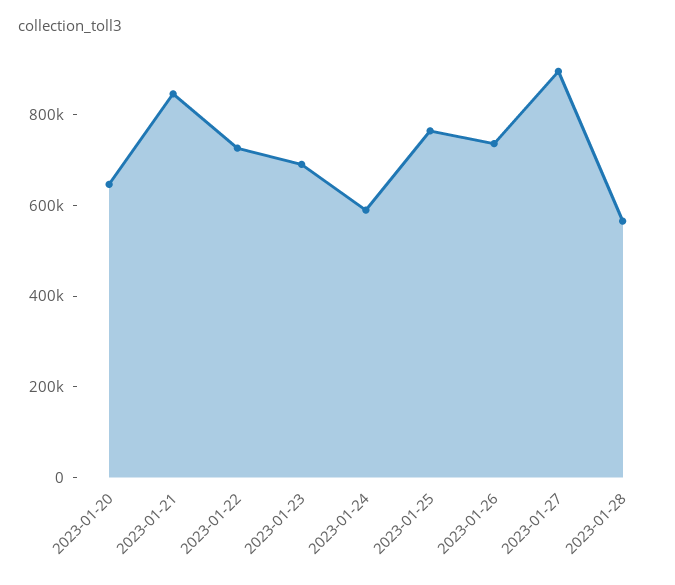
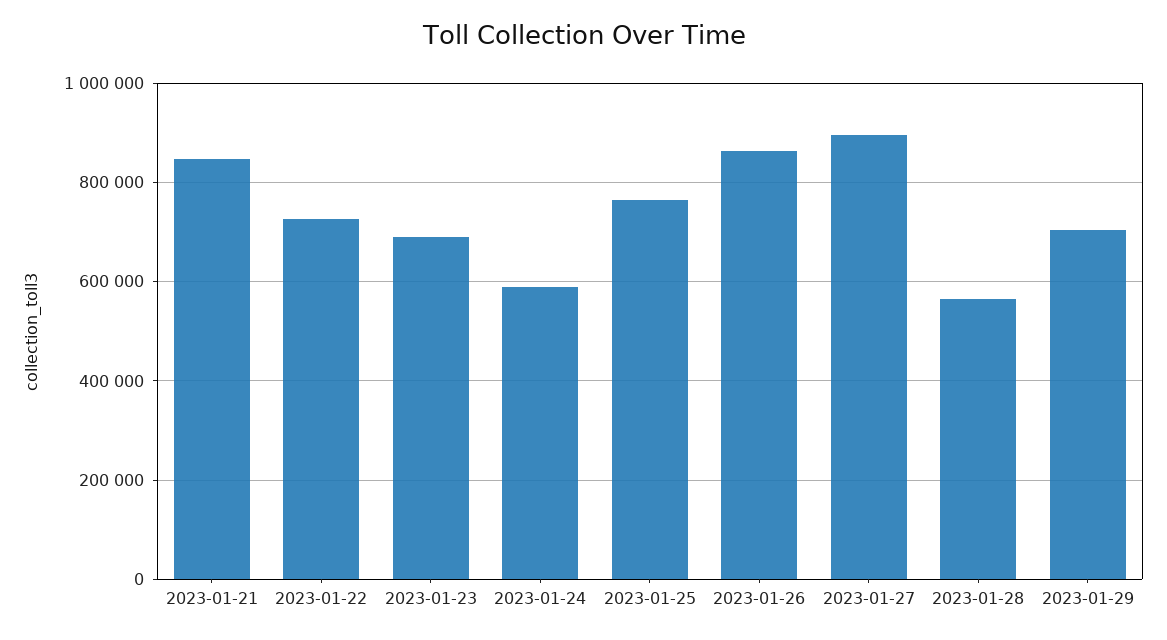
2023-01-20: 650000 -> none
2023-01-26: 750000 -> 860000
2023-01-29: none -> 700000

